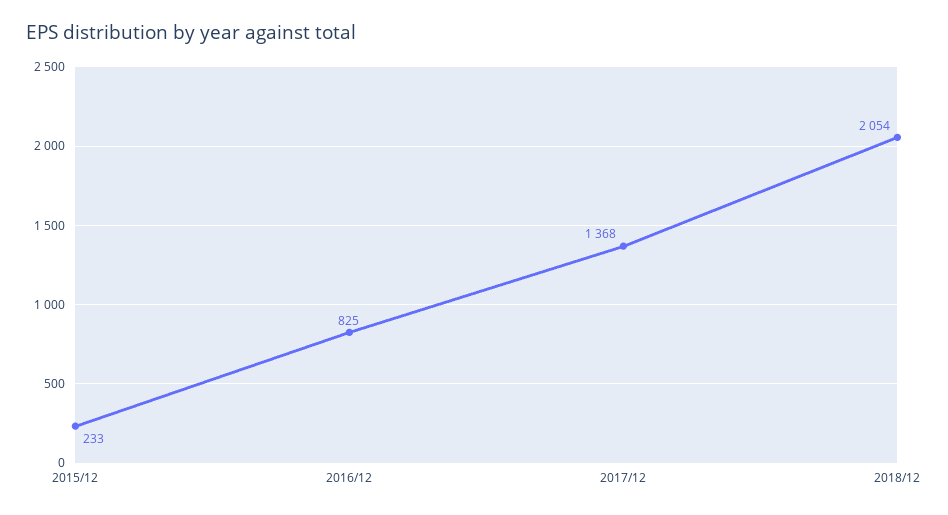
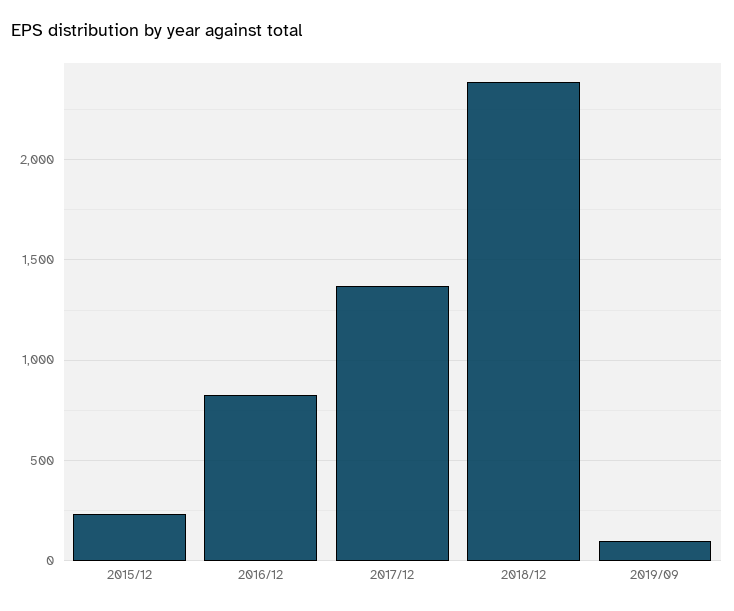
2018/12: 2054 -> 2400
2019/09: none -> 100

